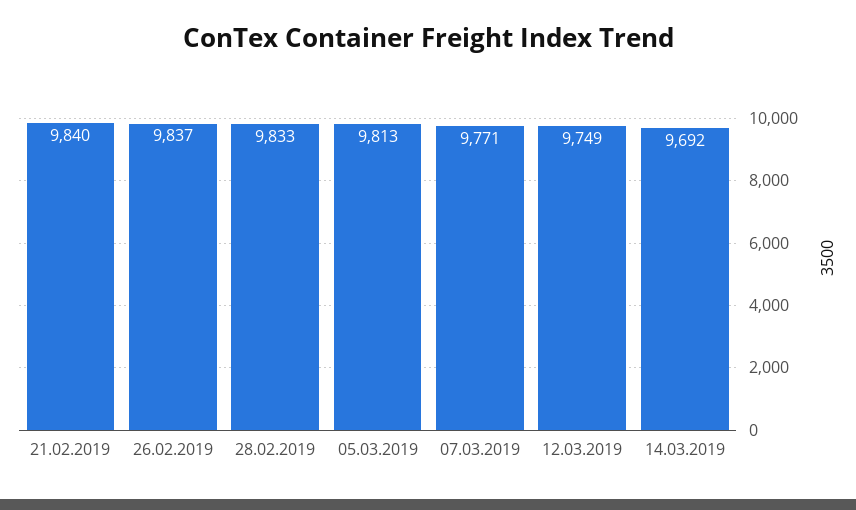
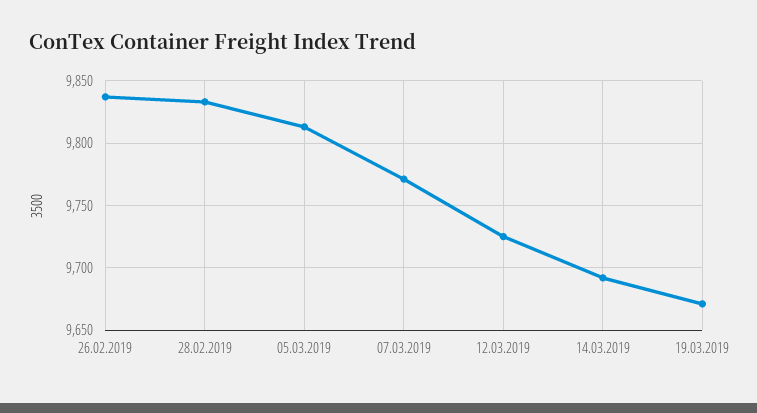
21.02.2019: 9840 -> none
12.03.2019: 9749 -> 9725
19.03.2019: none -> 9670

